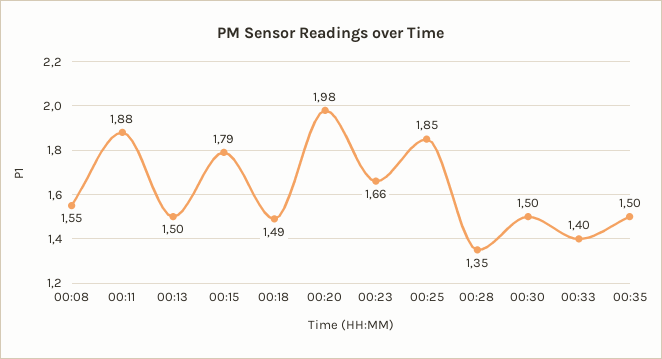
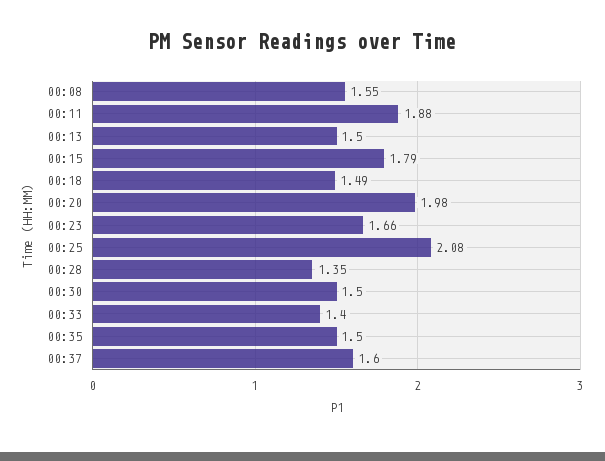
00:25: 1.85 -> 2.08
00:37: none -> 1.6

